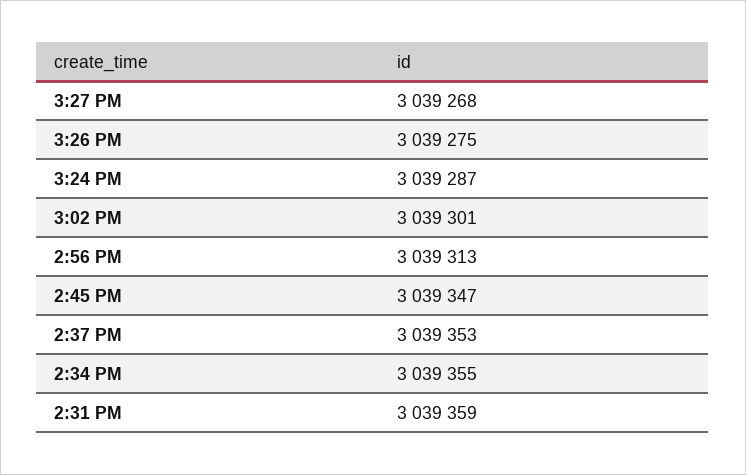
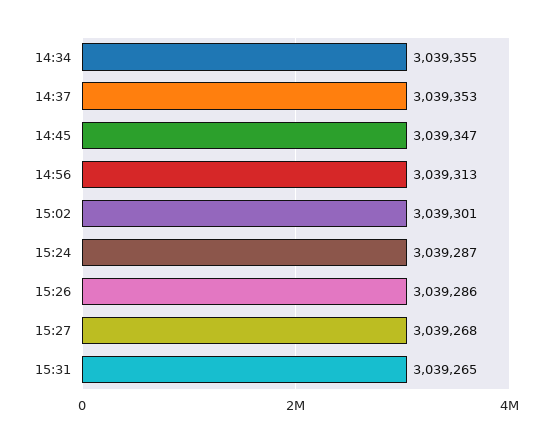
3:26 PM: 3039275 -> 3039286
2:31 PM: 3039359 -> none
15:31: none -> 3039265

